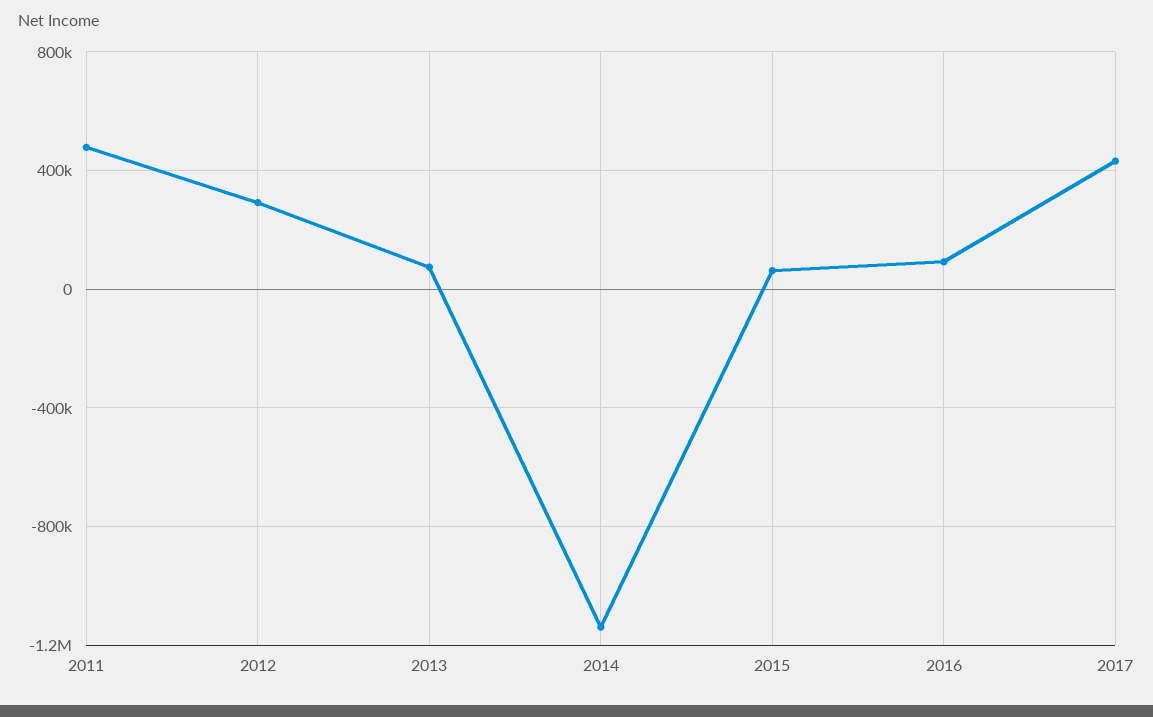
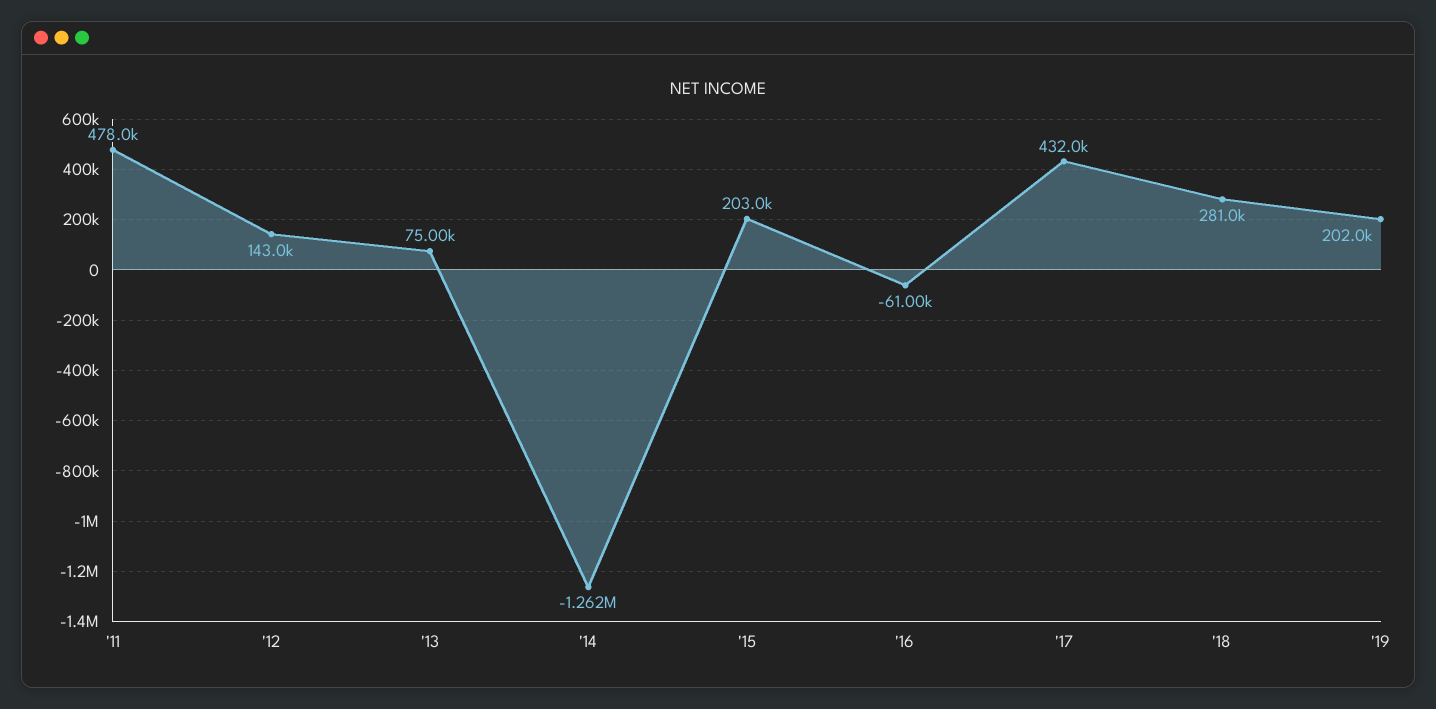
2012: 300000 -> 143000
2014: -1150000 -> -1262000
2015: 50000 -> 203000
2016: 100000 -> -61000
'18: none -> 281000
'19: none -> 202000

